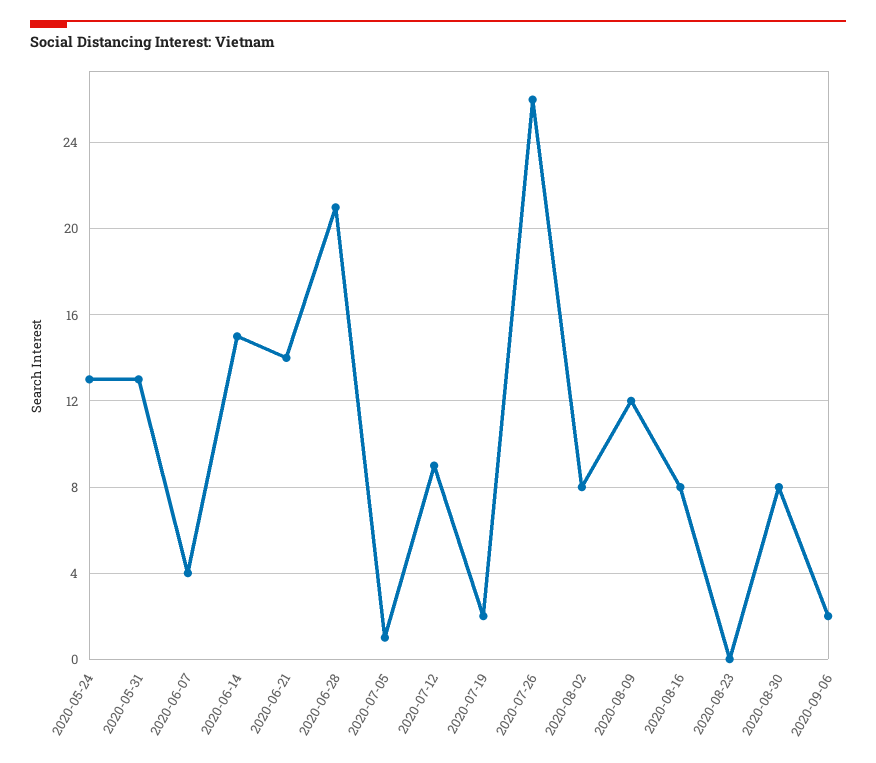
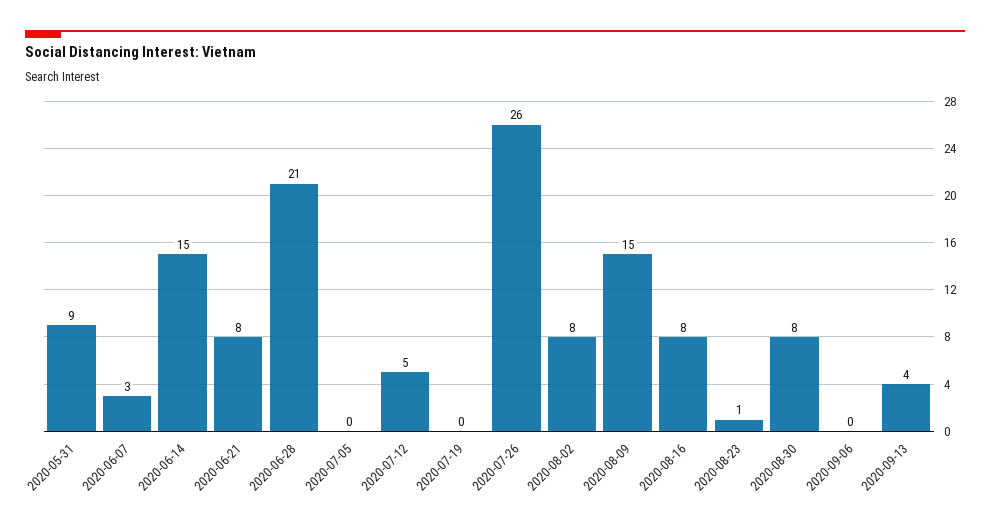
2020-05-24: 13 -> none
2020-05-31: 13 -> 9
2020-06-07: 4 -> 3
2020-06-21: 14 -> 8
2020-07-05: 1 -> 0
2020-07-12: 9 -> 5
2020-07-19: 2 -> 0
2020-08-09: 12 -> 15
2020-08-23: 0 -> 1
2020-09-06: 2 -> 0
2020-09-13: none -> 4

